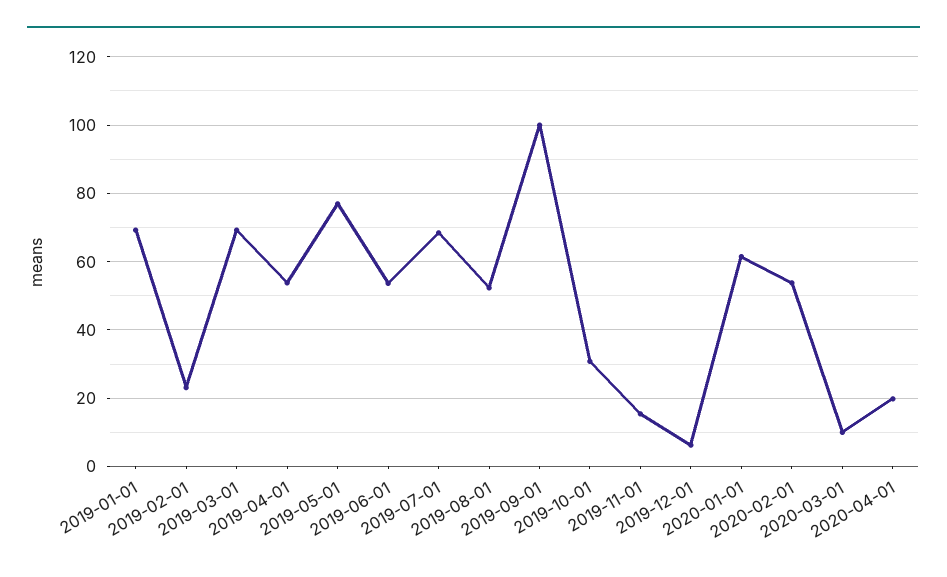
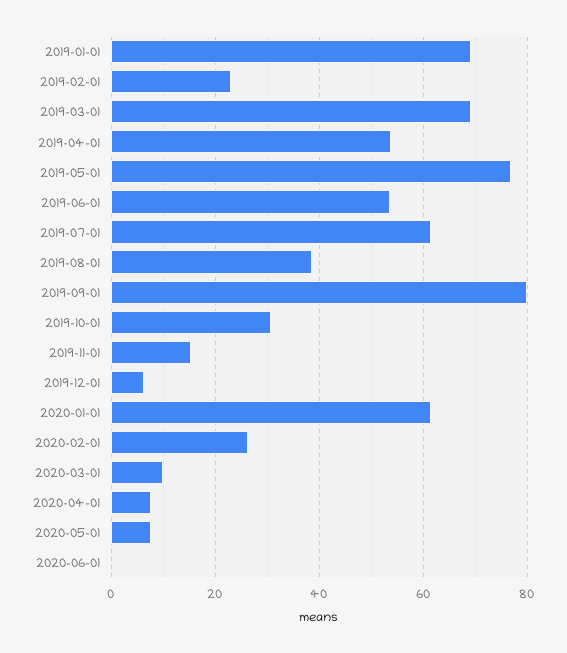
2019-07-01: 68 -> 62
2019-08-01: 52 -> 38
2019-09-01: 100 -> 80
2020-02-01: 54 -> 26
2020-04-01: 20 -> 8
2020-05-01: none -> 8
2020-06-01: none -> 0

